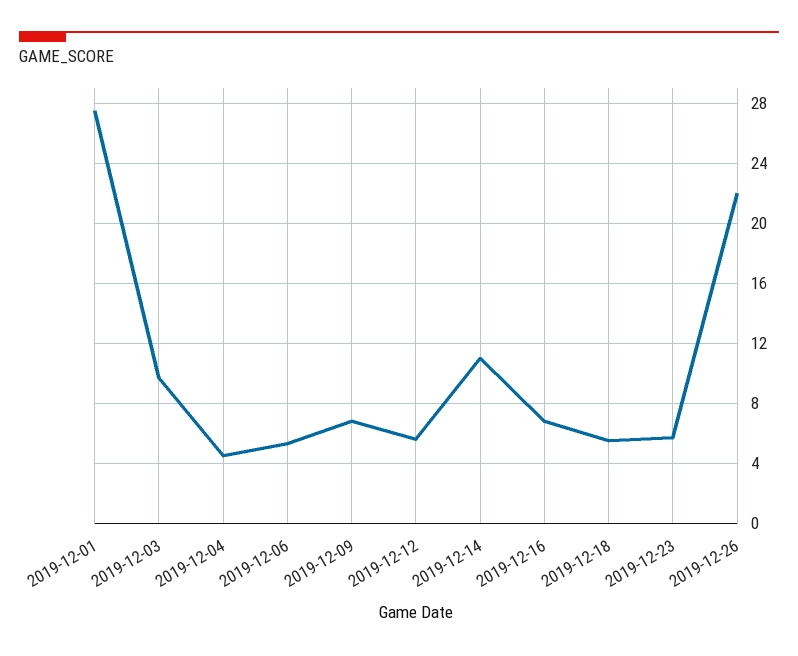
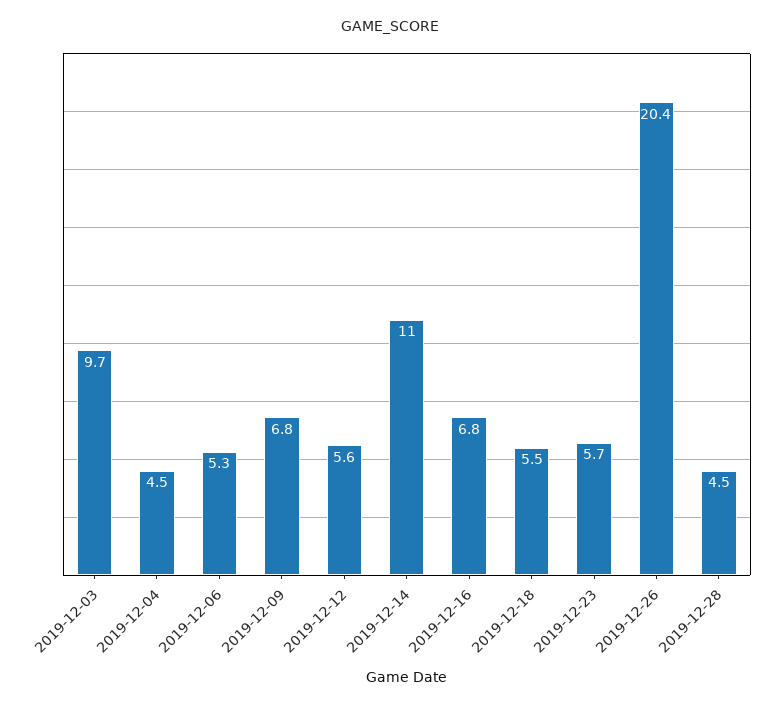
2019-12-01: 27.5 -> none
2019-12-26: 22 -> 20.4
2019-12-28: none -> 4.5

